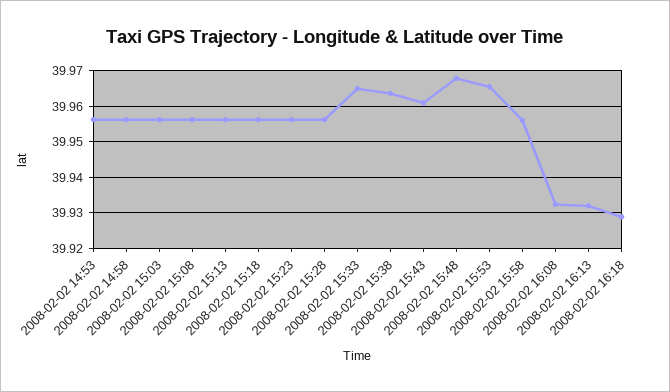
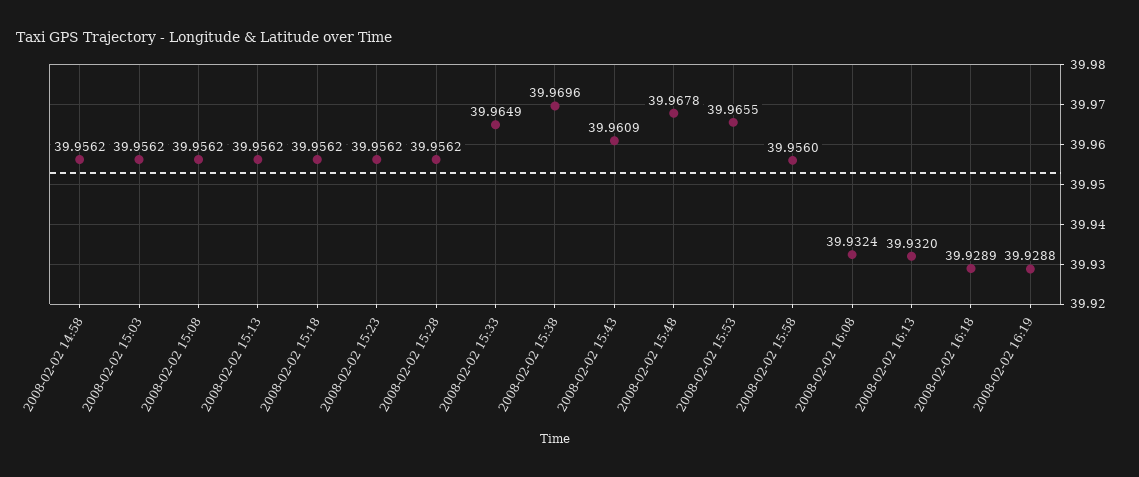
2008-02-02 14:53: 39.956 -> none
2008-02-02 15:38: 39.964 -> 39.9696
2008-02-02 16:19: none -> 39.9288

